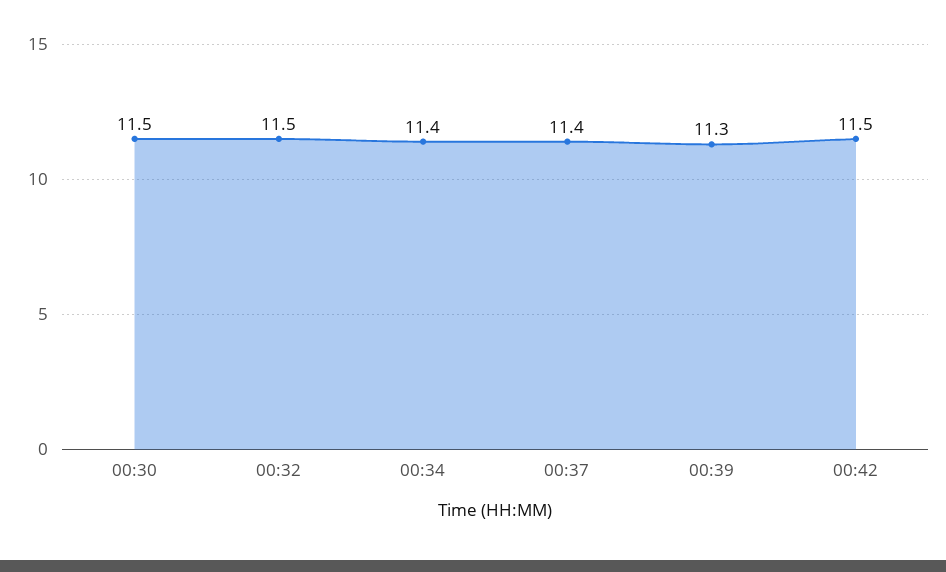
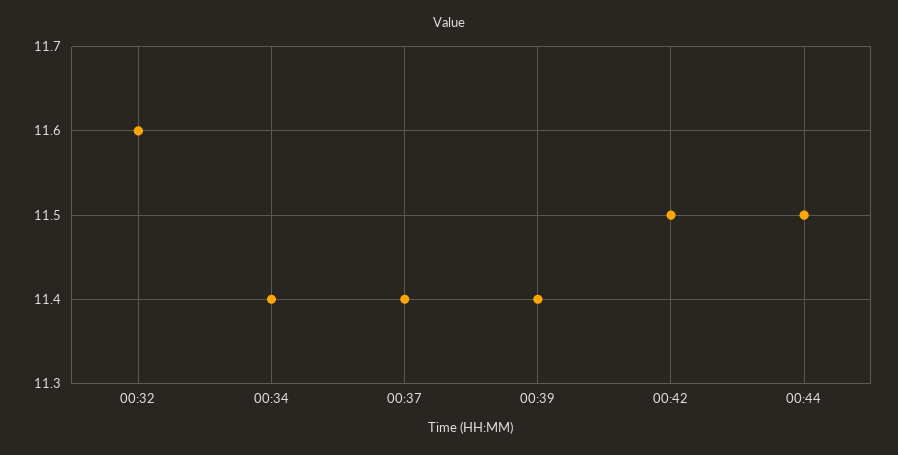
00:30: 11.5 -> none
00:32: 11.5 -> 11.6
00:39: 11.3 -> 11.4
00:44: none -> 11.5

